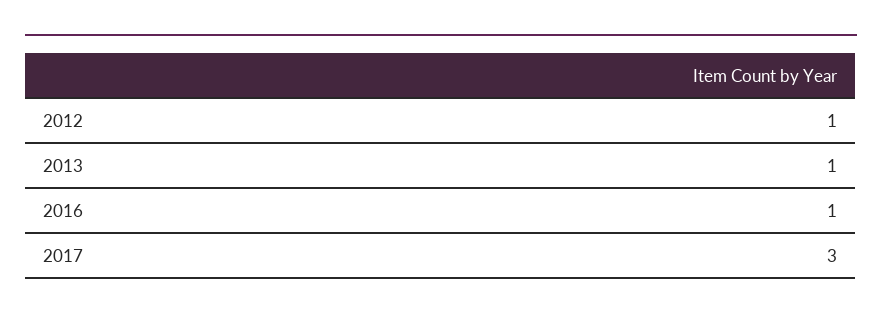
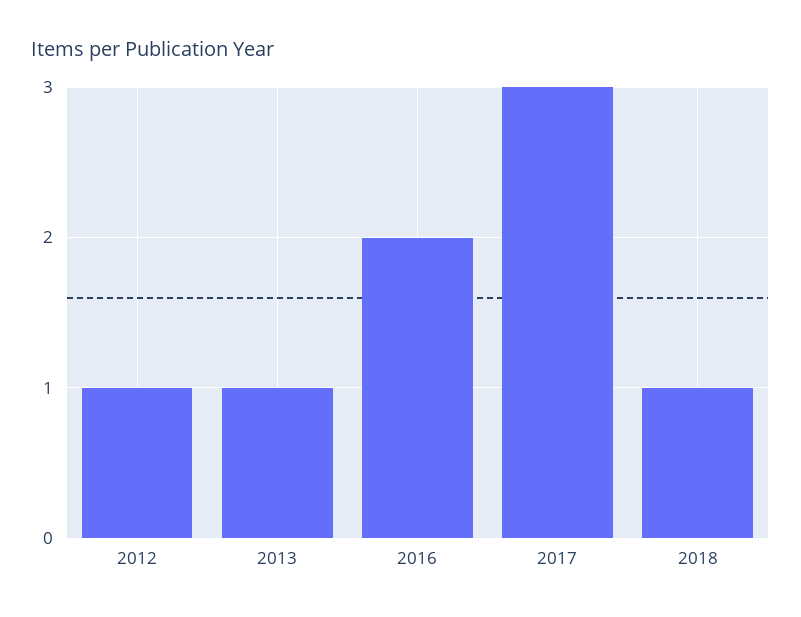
2016: 1 -> 2
2018: none -> 1

